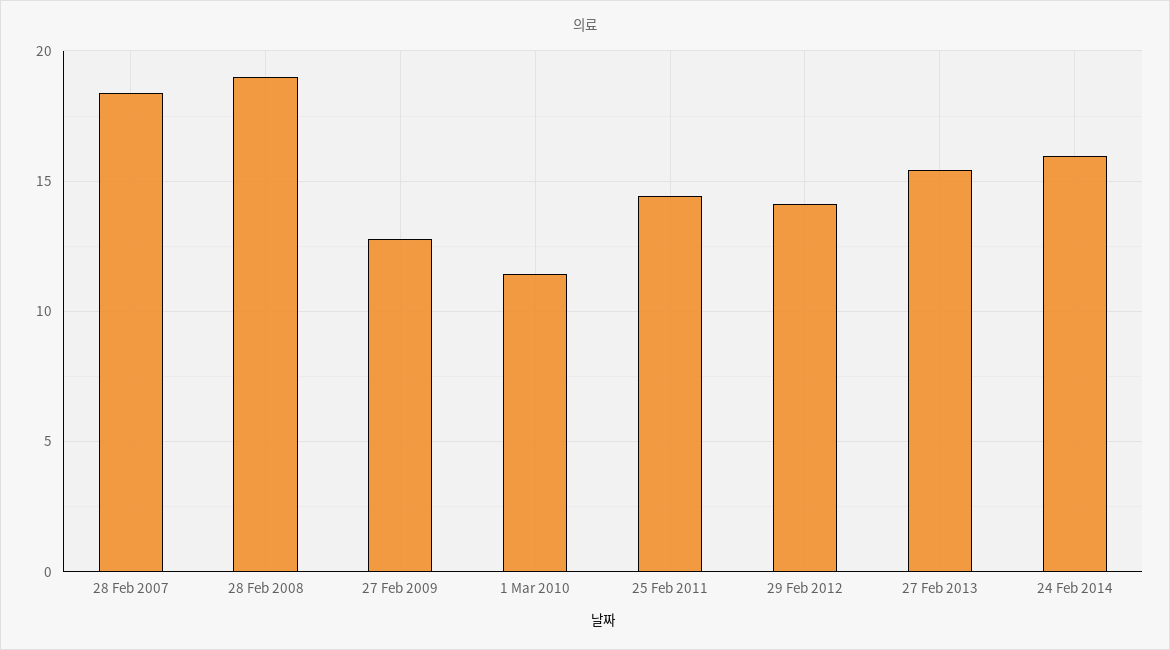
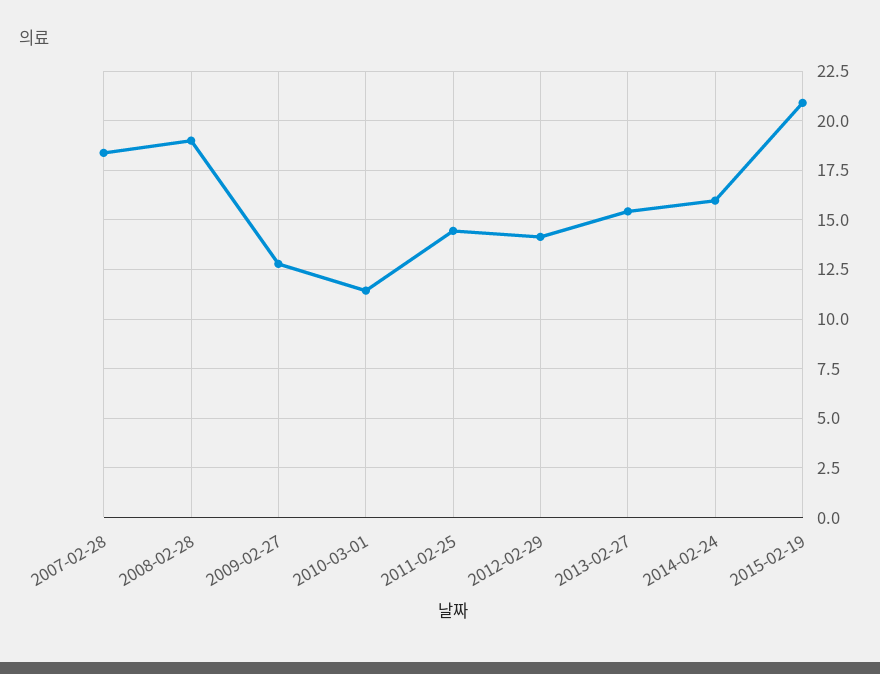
2015-02-19: none -> 21

